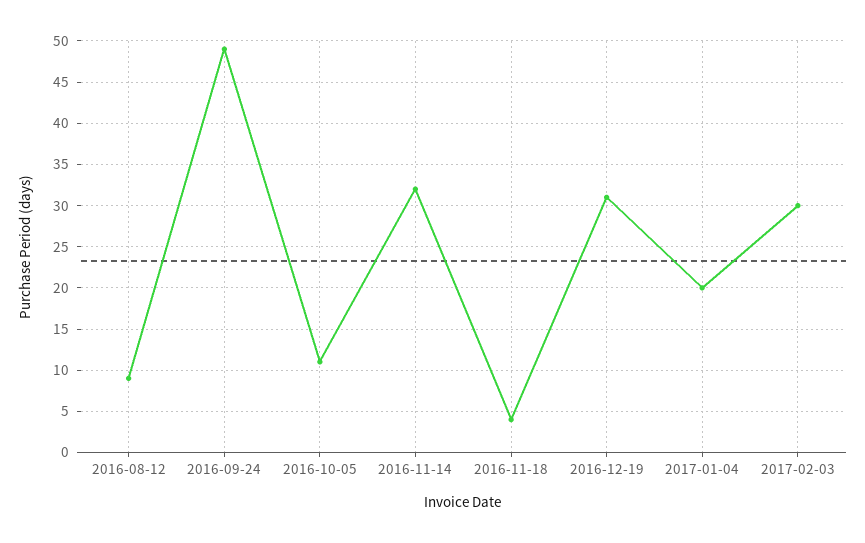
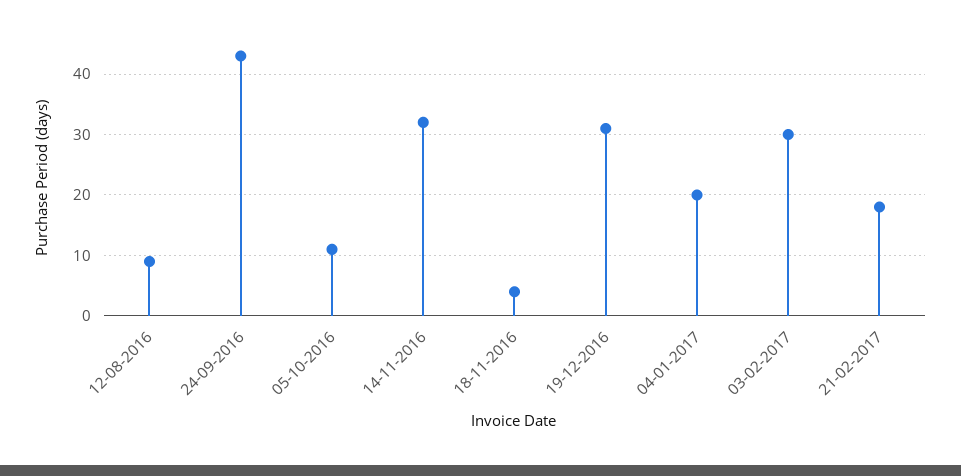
2016-09-24: 49 -> 43
21-02-2017: none -> 18

